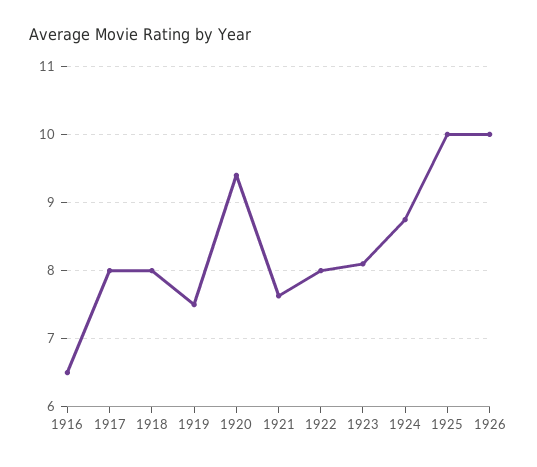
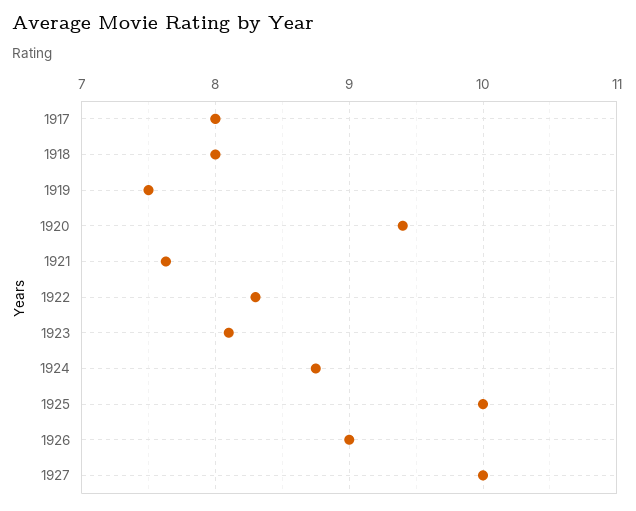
1916: 6.5 -> none
1922: 8 -> 8.3
1926: 10 -> 9
1927: none -> 10

